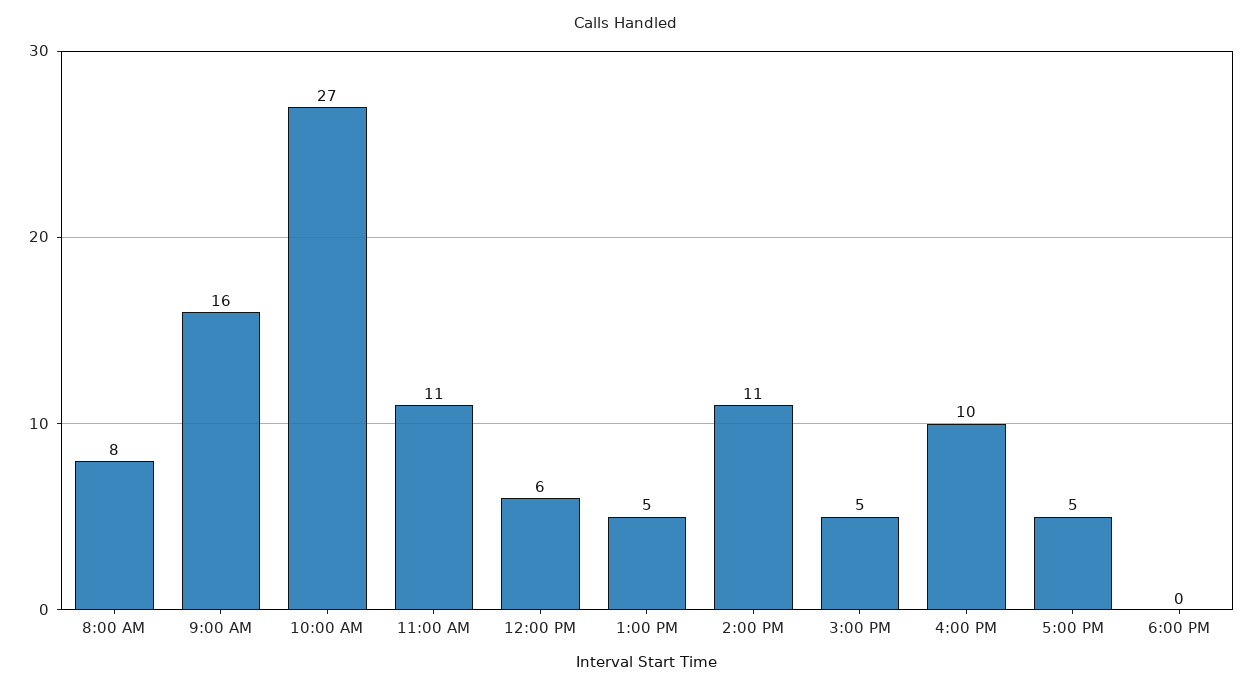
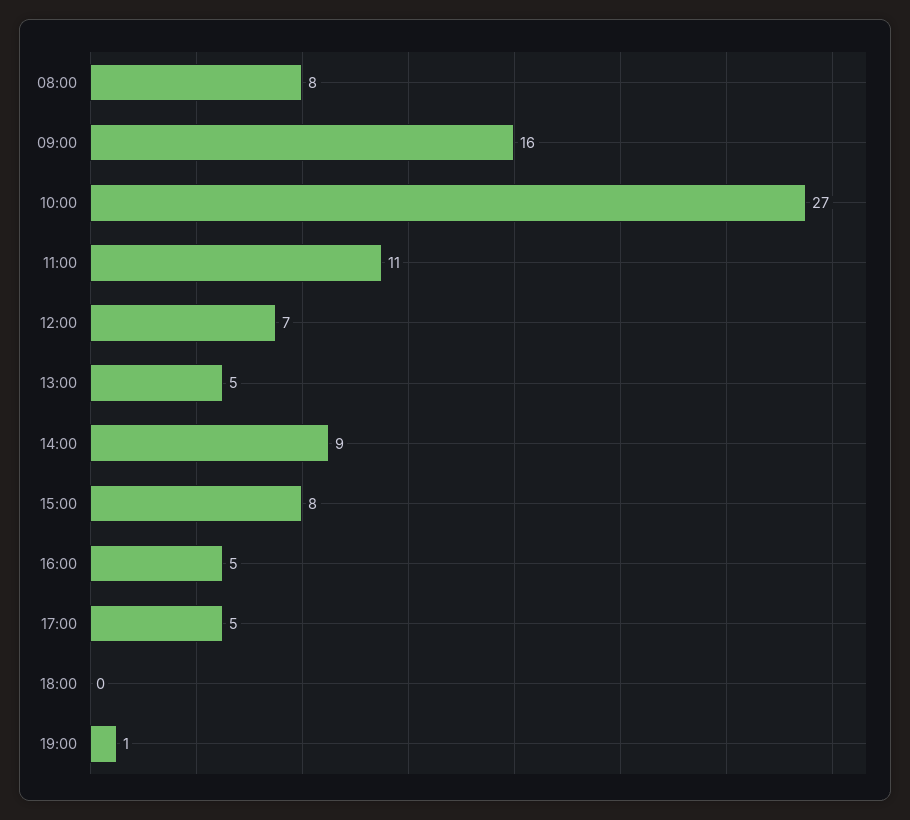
12:00 PM: 6 -> 7
2:00 PM: 11 -> 9
3:00 PM: 5 -> 8
4:00 PM: 10 -> 5
19:00: none -> 1

